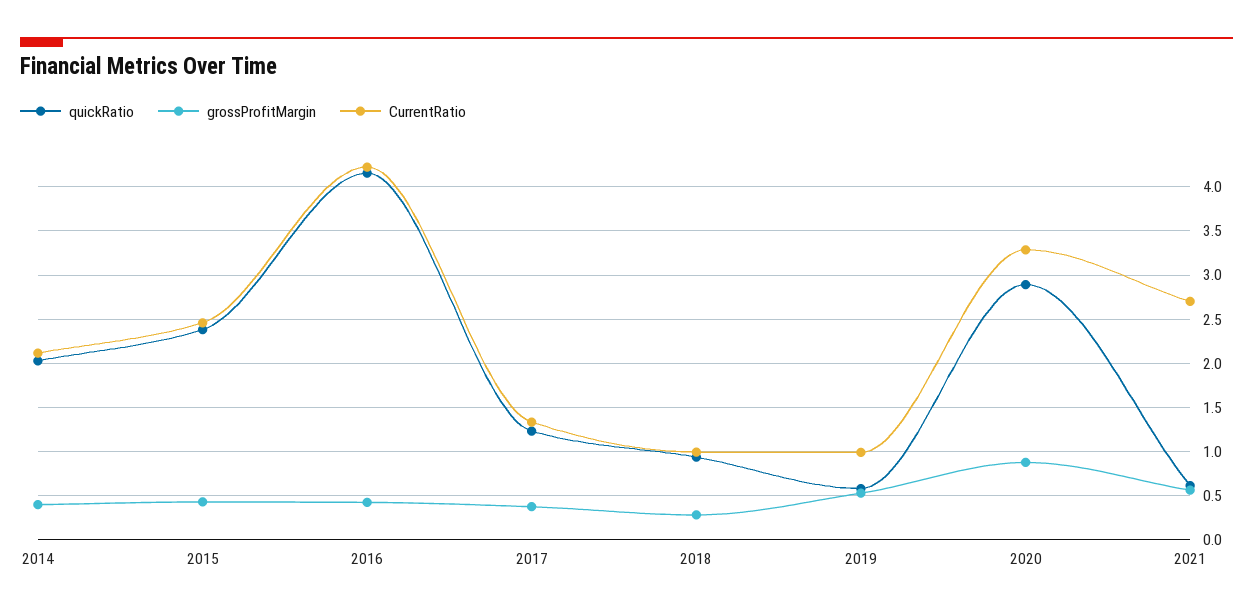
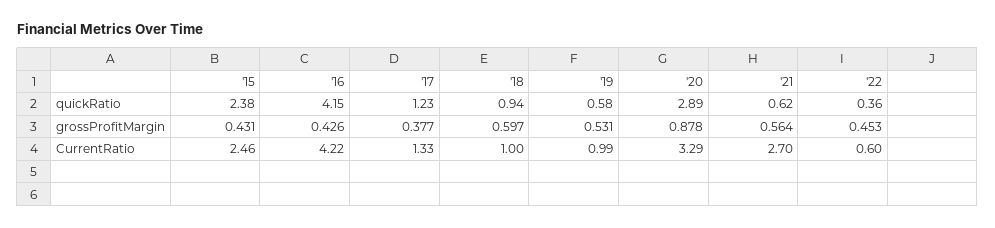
quickRatio, 2014: 2 -> none
grossProfitMargin, 2014: 0.4 -> none
CurrentRatio, 2014: 2.1 -> none
grossProfitMargin, 2018: 0.3 -> 0.597
quickRatio, '22: none -> 0.36
grossProfitMargin, '22: none -> 0.453
CurrentRatio, '22: none -> 0.6

